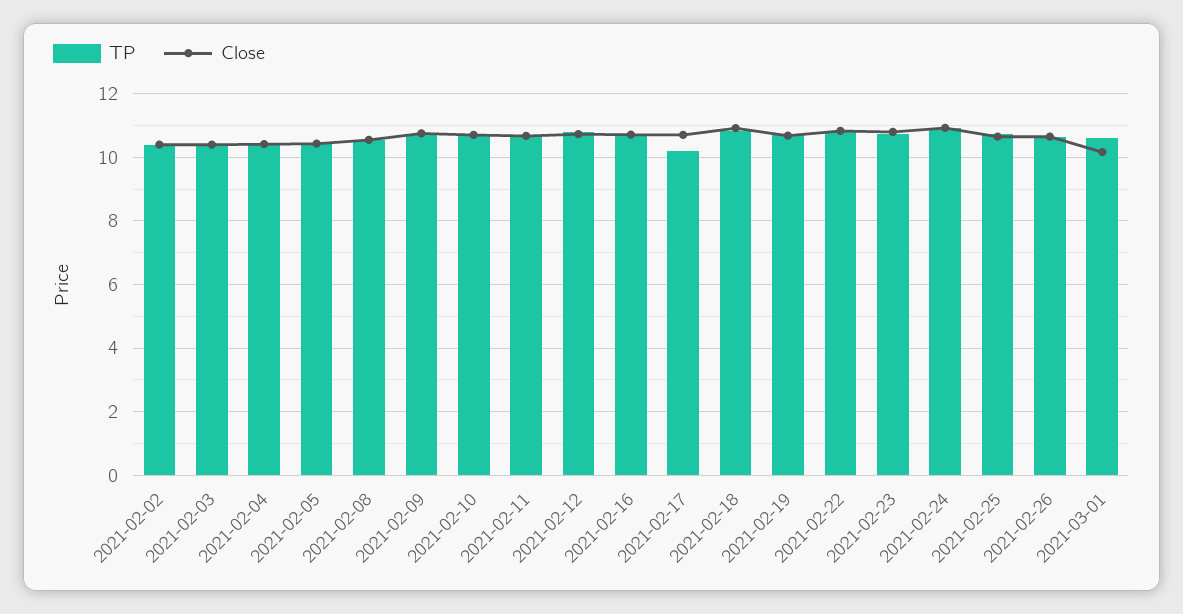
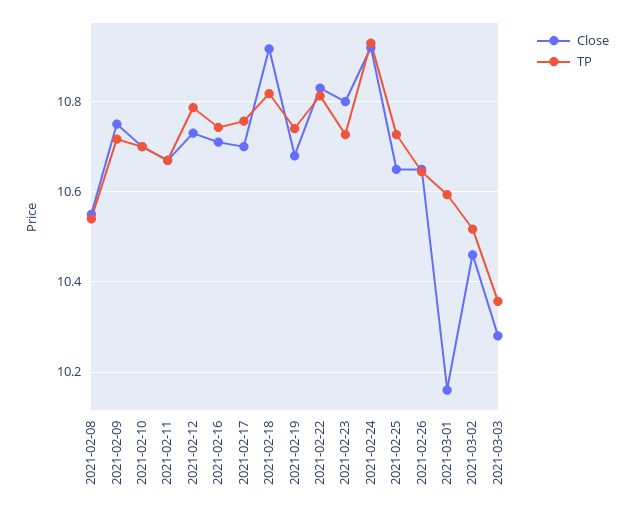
TP, 2021-02-02: 10.4 -> none
Close, 2021-02-02: 10.4 -> none
TP, 2021-02-03: 10.4 -> none
Close, 2021-02-03: 10.4 -> none
TP, 2021-02-04: 10.4 -> none
Close, 2021-02-04: 10.4 -> none
TP, 2021-02-05: 10.4 -> none
Close, 2021-02-05: 10.4 -> none
TP, 2021-02-17: 10.2 -> 10.76
Close, 2021-03-02: none -> 10.46
TP, 2021-03-02: none -> 10.52
Close, 2021-03-03: none -> 10.28
TP, 2021-03-03: none -> 10.36

